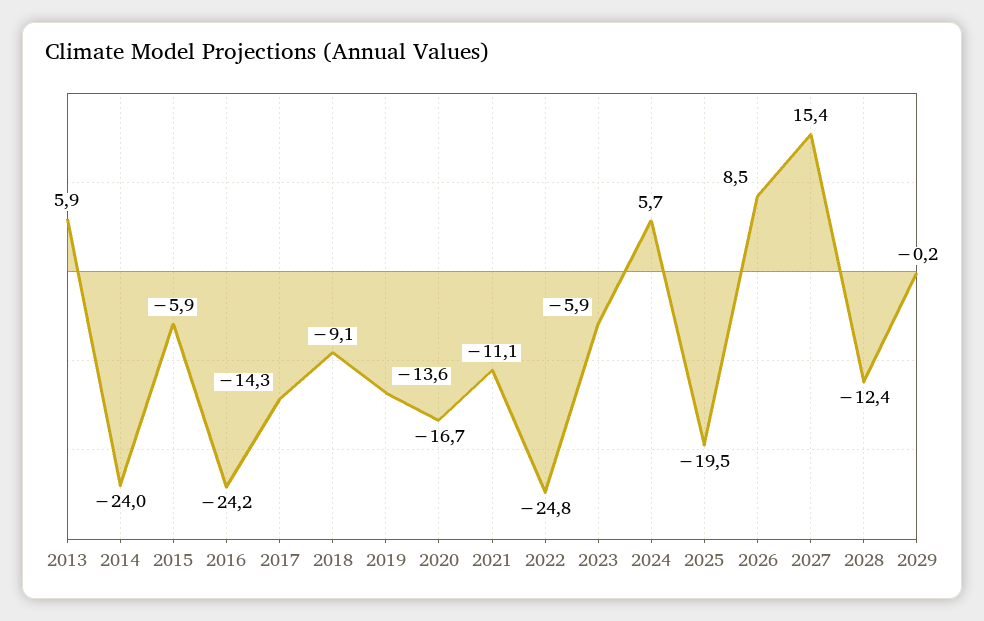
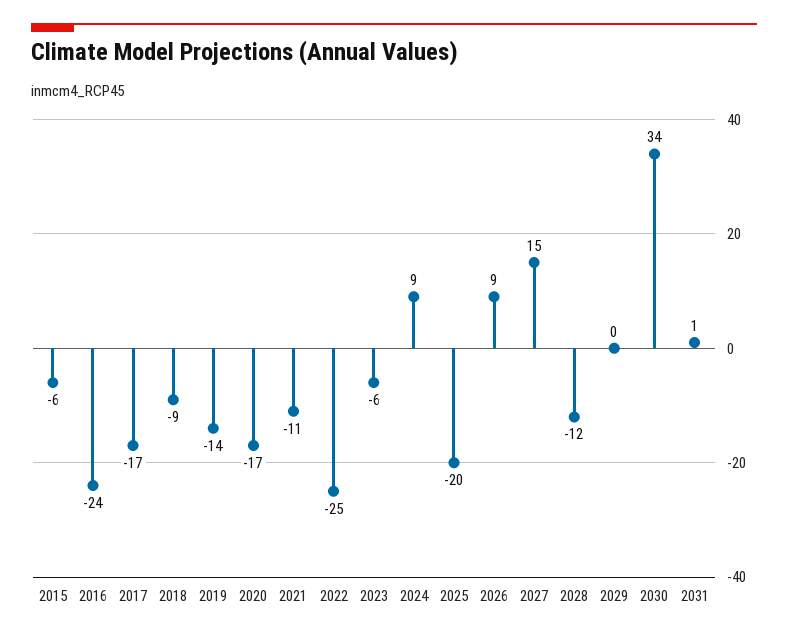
2013: 5.9 -> none
2014: -24 -> none
2017: -14.3 -> -17
2024: 5.7 -> 9
2030: none -> 34
2031: none -> 1

